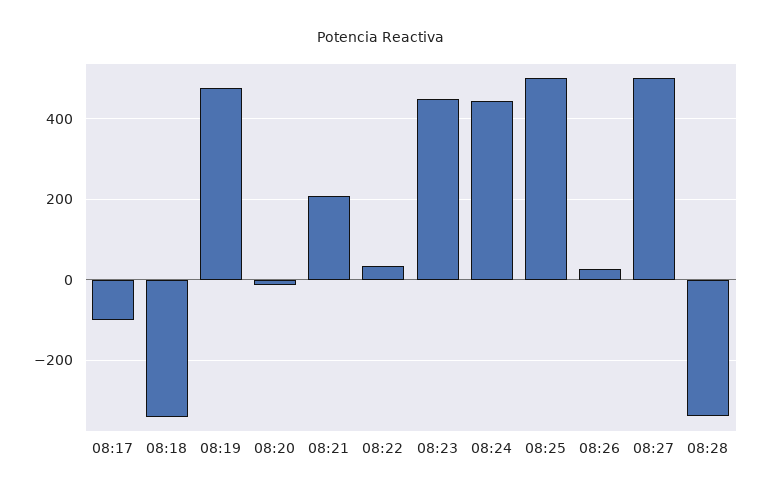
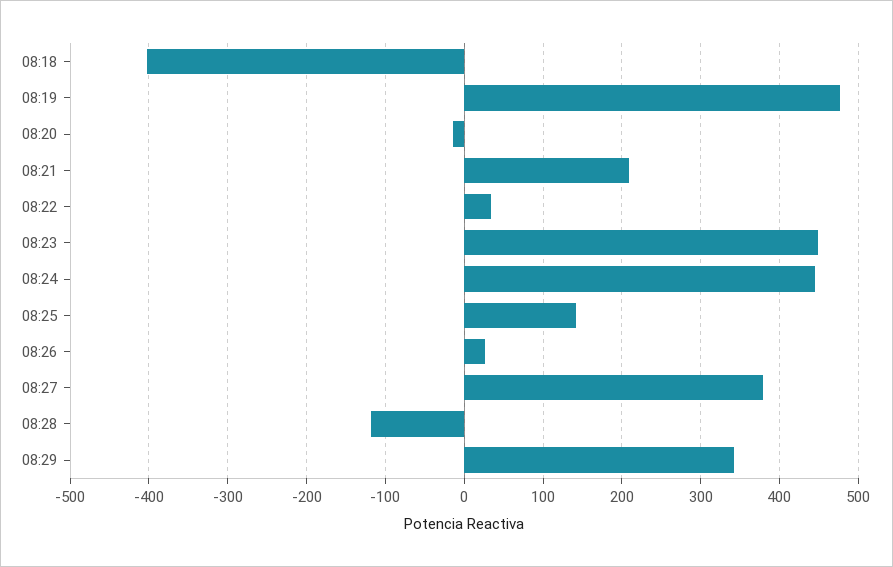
08:17: -100 -> none
08:18: -340 -> -400
08:25: 500 -> 140
08:27: 500 -> 380
08:28: -340 -> -120
08:29: none -> 340

